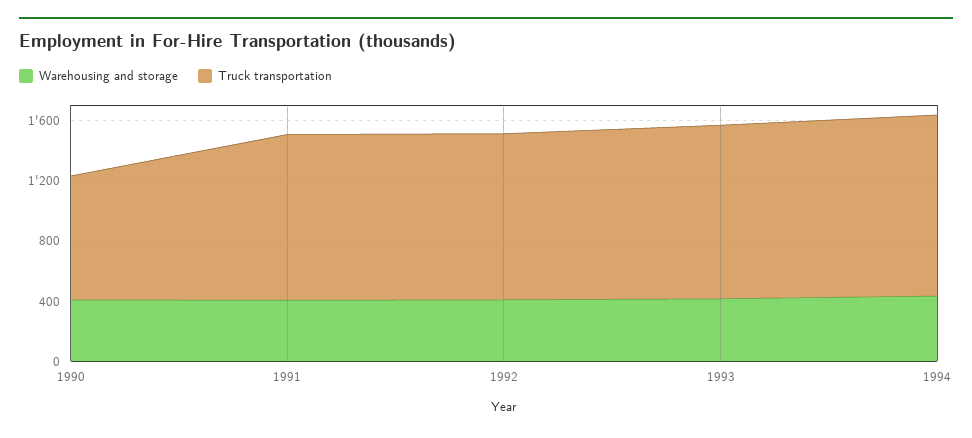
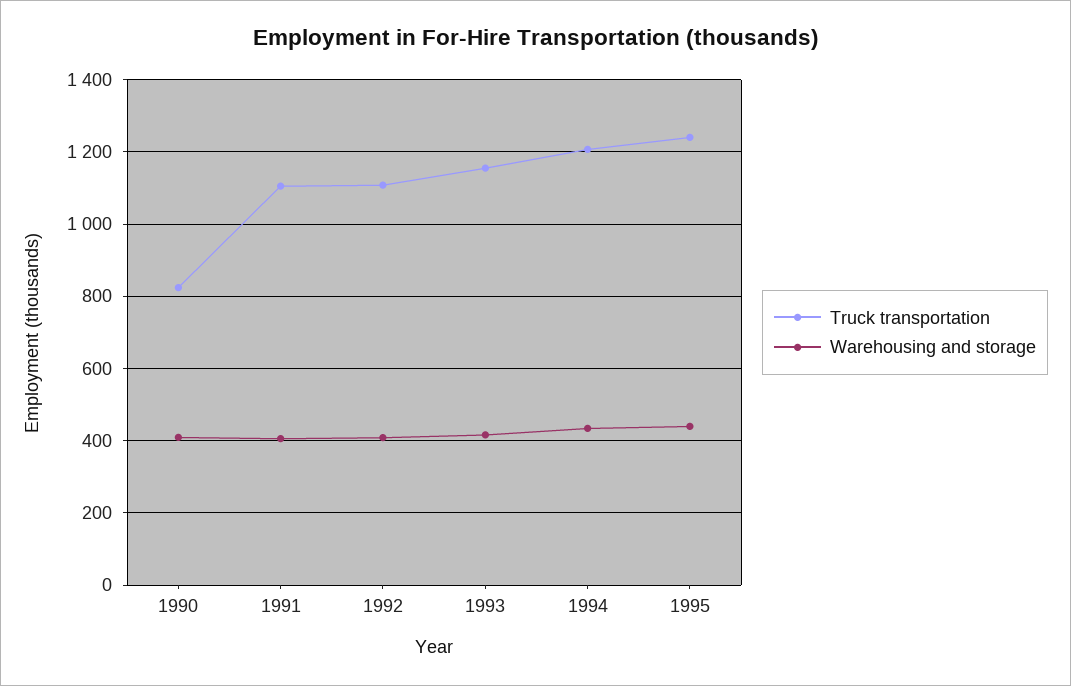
Truck transportation, 1995: none -> 1240
Warehousing and storage, 1995: none -> 440

